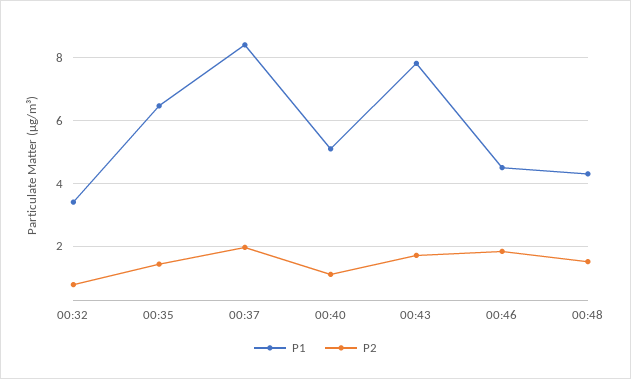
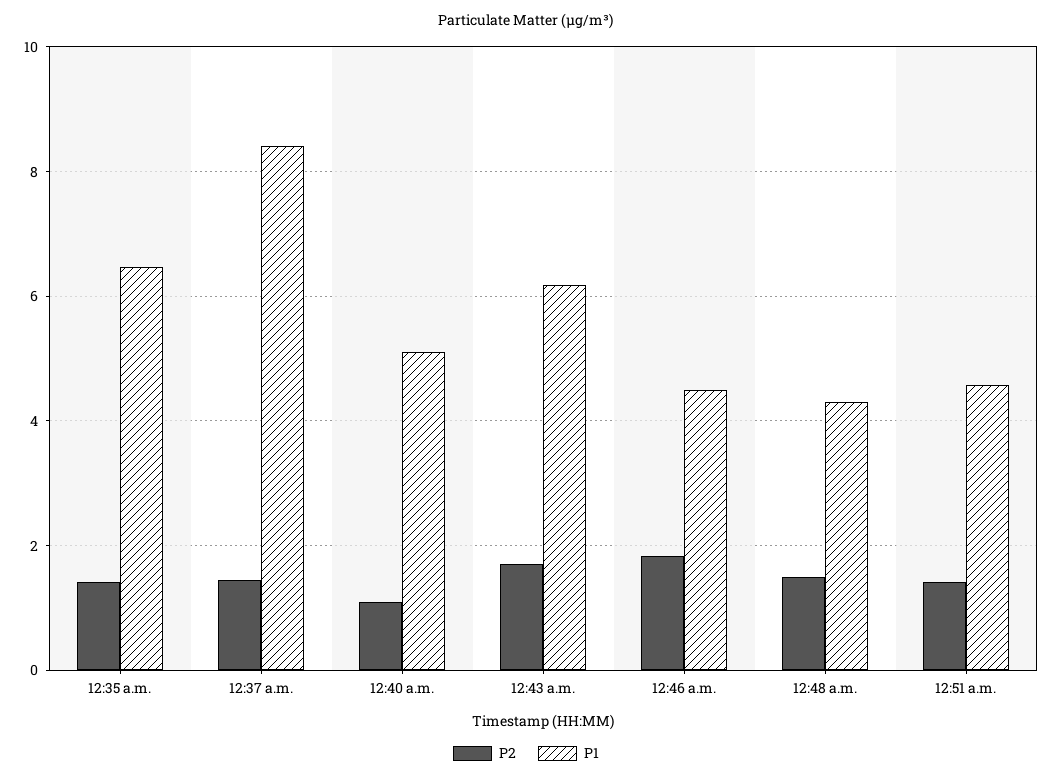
P1, 00:32: 3.4 -> none
P2, 00:32: 0.8 -> none
P2, 00:37: 2 -> 1.4
P1, 00:43: 7.8 -> 6.2
P2, 12:51 a.m.: none -> 1.4
P1, 12:51 a.m.: none -> 4.6

